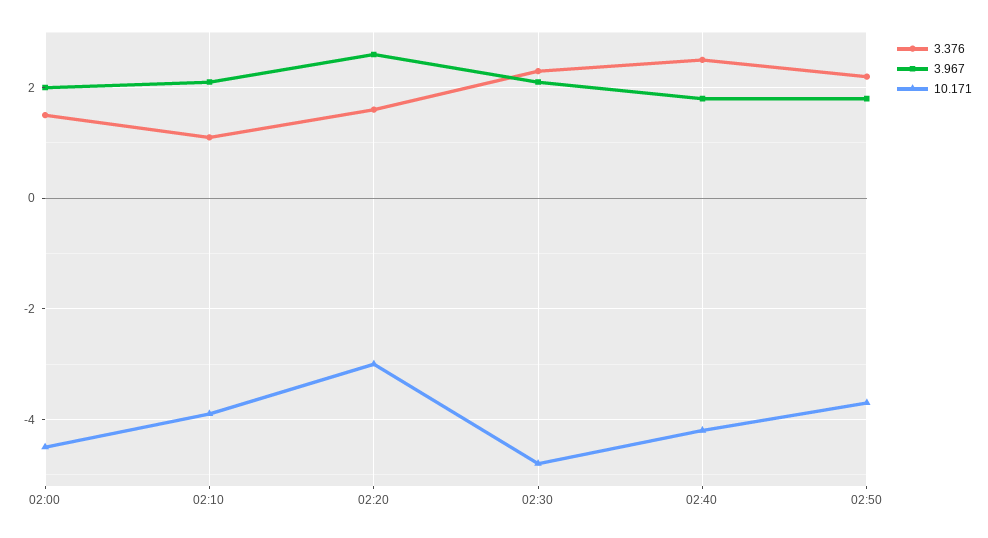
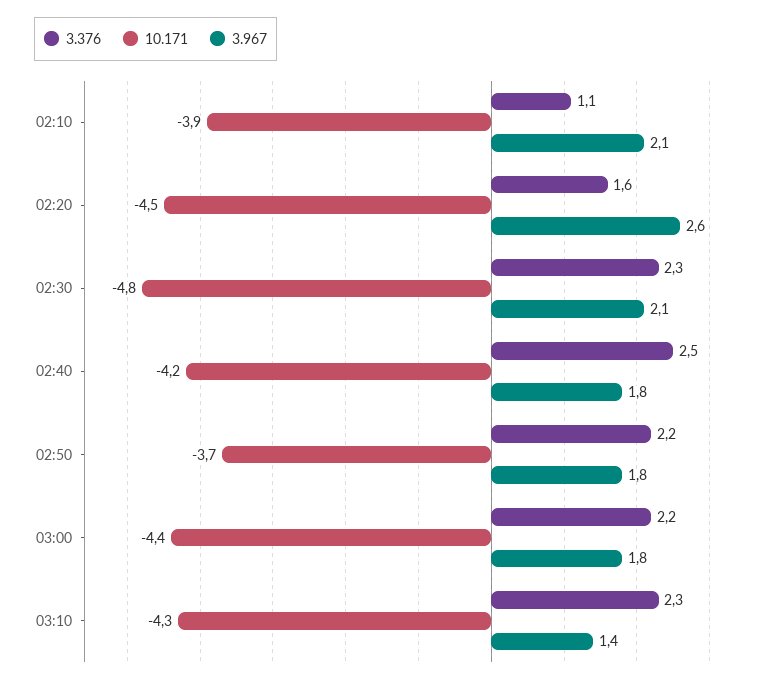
3.376, 02:00: 1.5 -> none
3.967, 02:00: 2 -> none
10.171, 02:00: -4.5 -> none
10.171, 02:20: -3 -> -4.5
3.376, 03:00: none -> 2.2
10.171, 03:00: none -> -4.4
3.967, 03:00: none -> 1.8
3.376, 03:10: none -> 2.3
10.171, 03:10: none -> -4.3
3.967, 03:10: none -> 1.4

